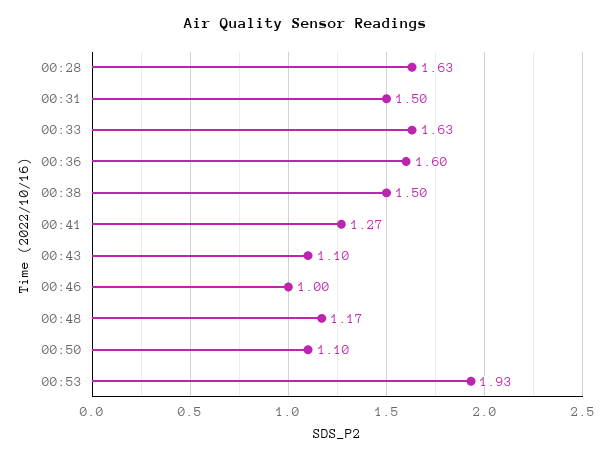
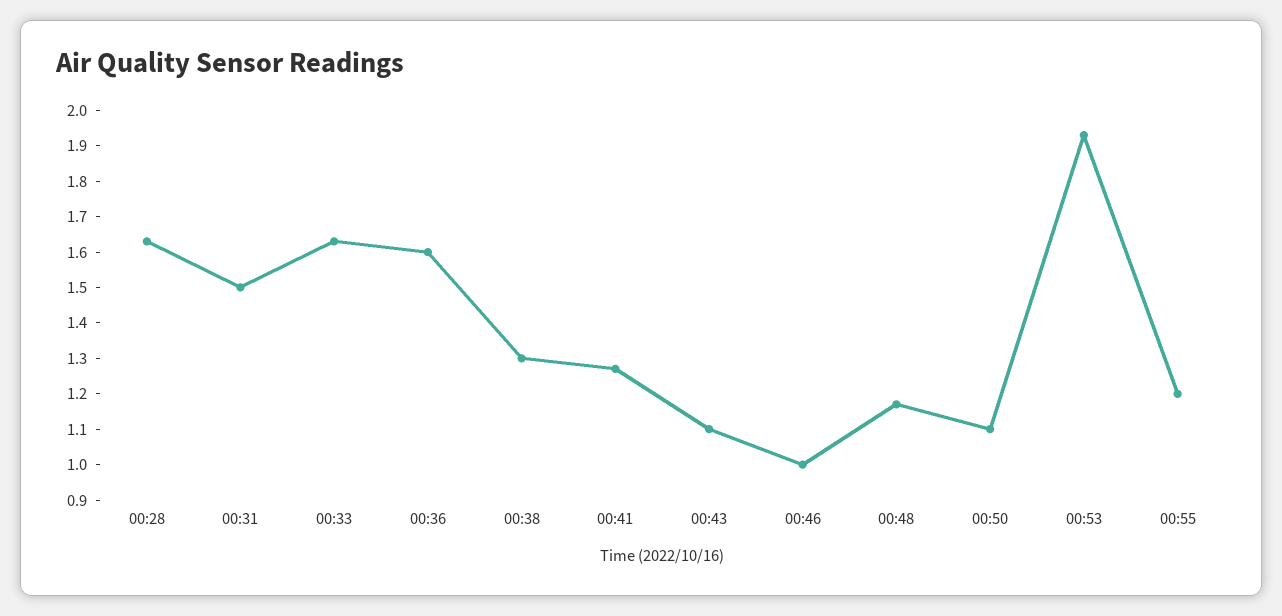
00:38: 1.5 -> 1.3
00:55: none -> 1.2

